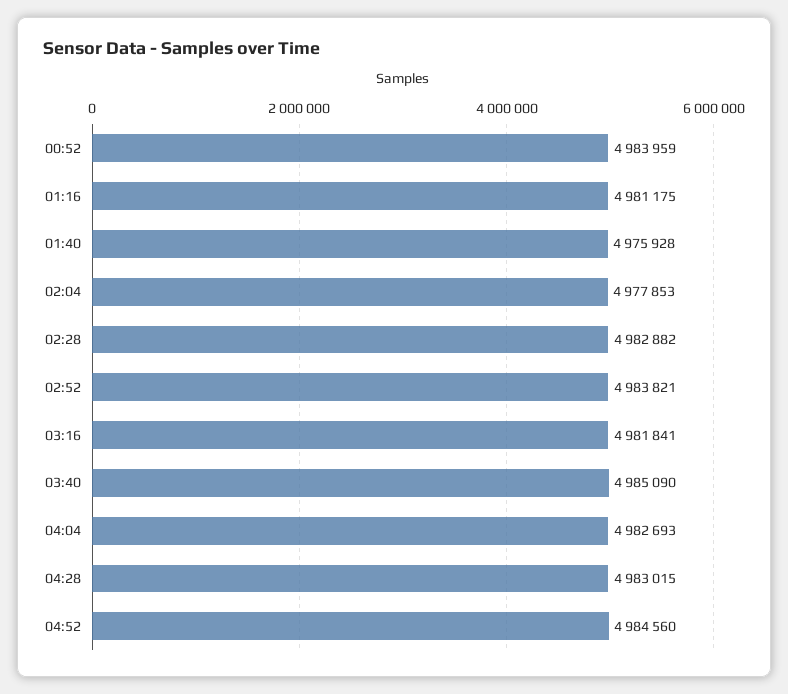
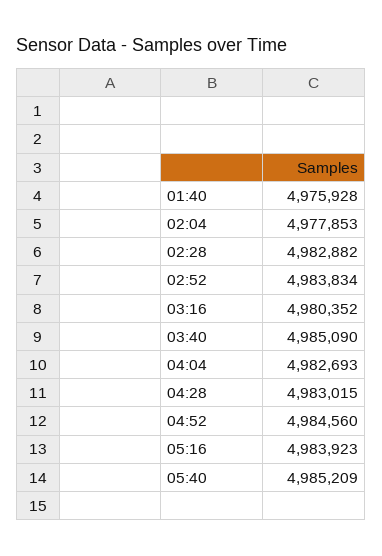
00:52: 4983959 -> none
01:16: 4981175 -> none
02:52: 4983821 -> 4983834
03:16: 4981841 -> 4980352
05:16: none -> 4983923
05:40: none -> 4985209

